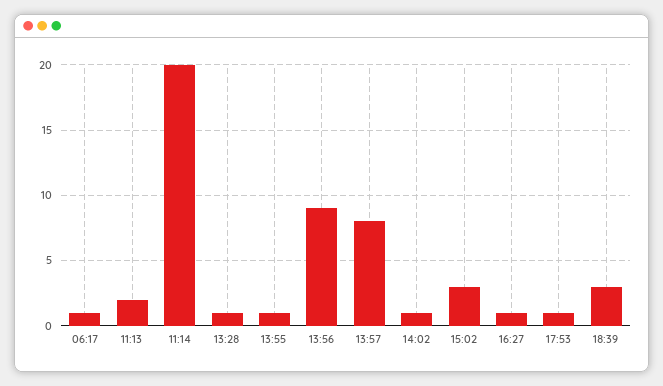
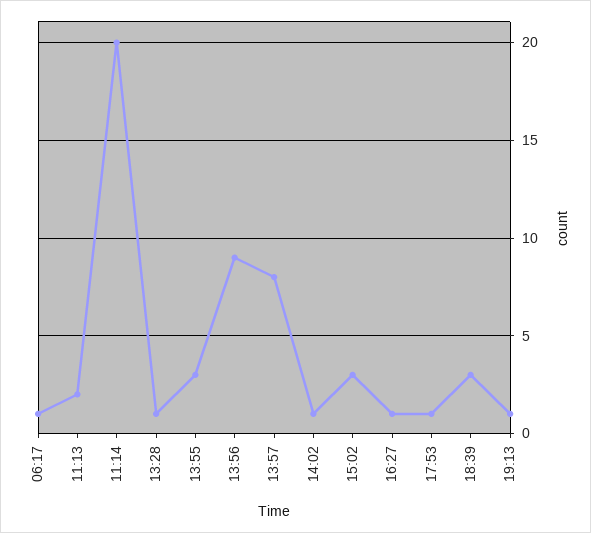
13:55: 1 -> 3
19:13: none -> 1

